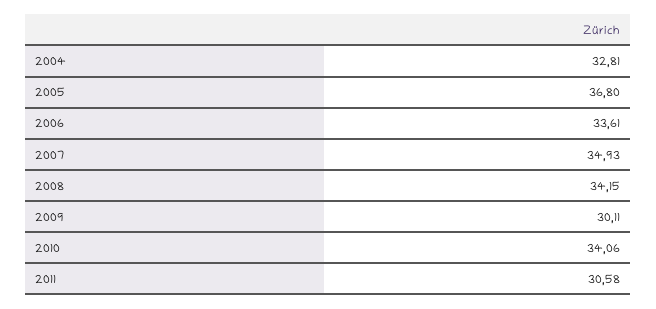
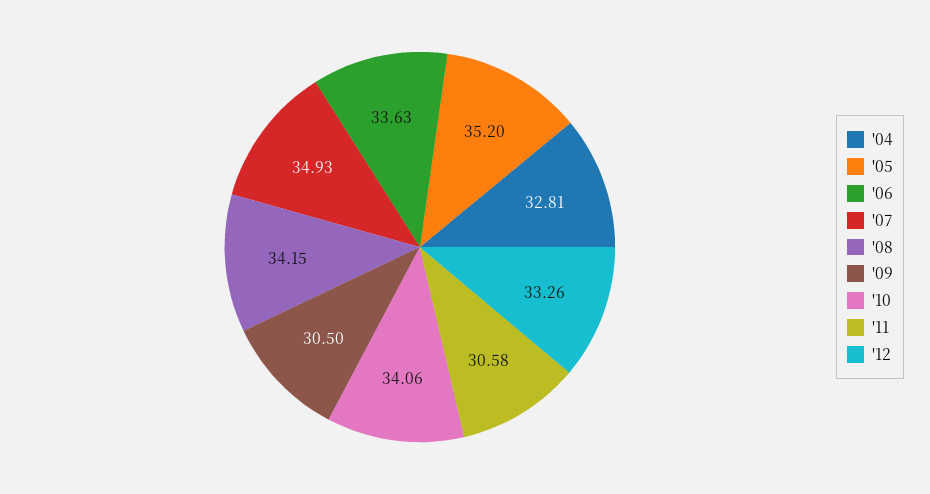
2005: 36.8 -> 35.2
2006: 33.61 -> 33.63
2009: 30.11 -> 30.5
'12: none -> 33.26

